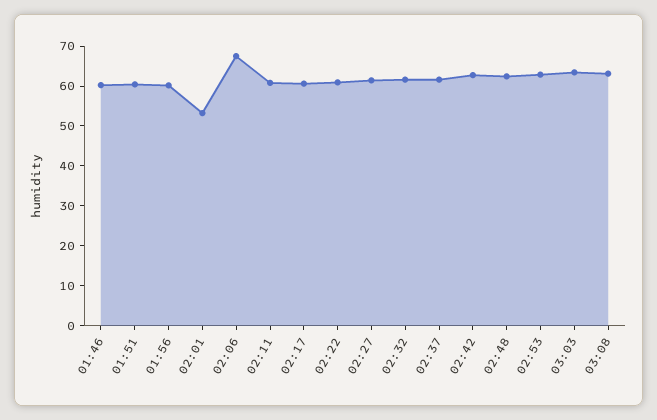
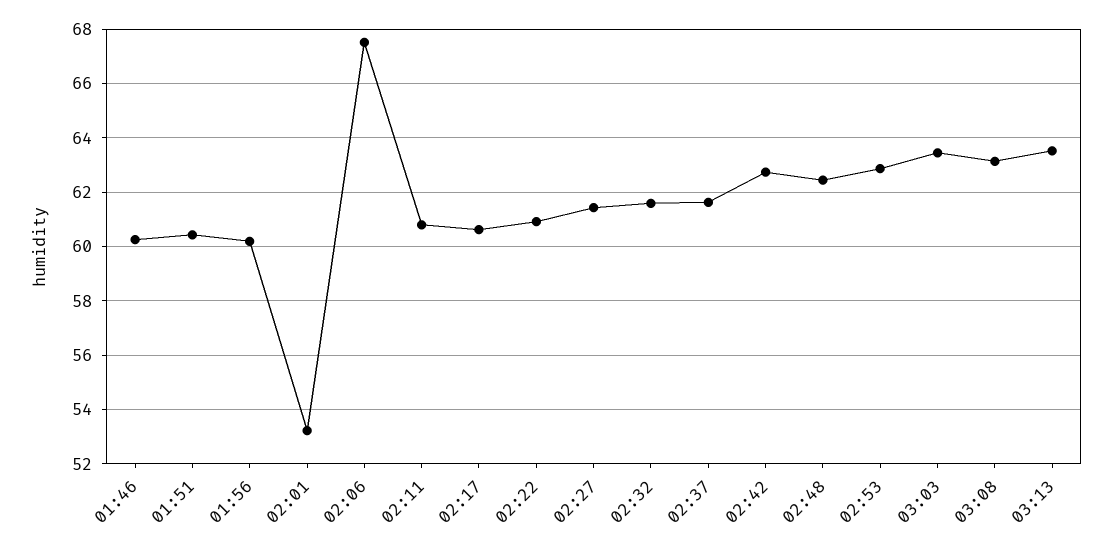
03:13: none -> 63.5

